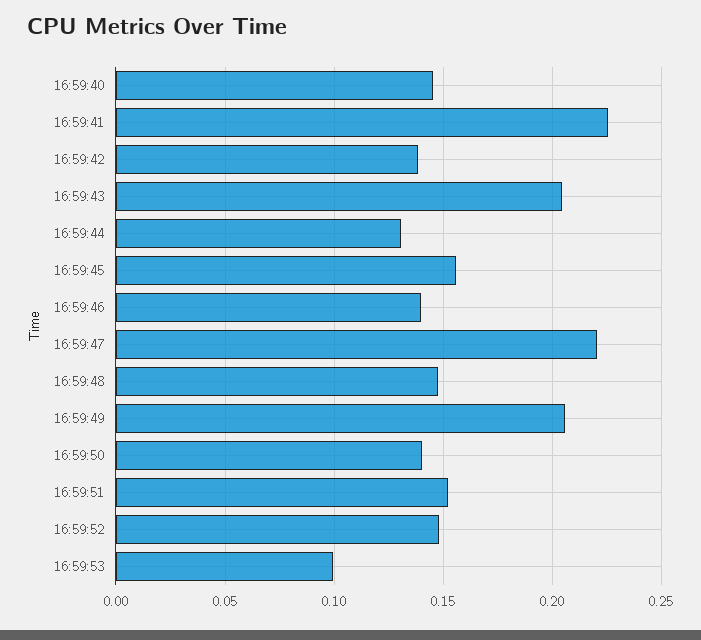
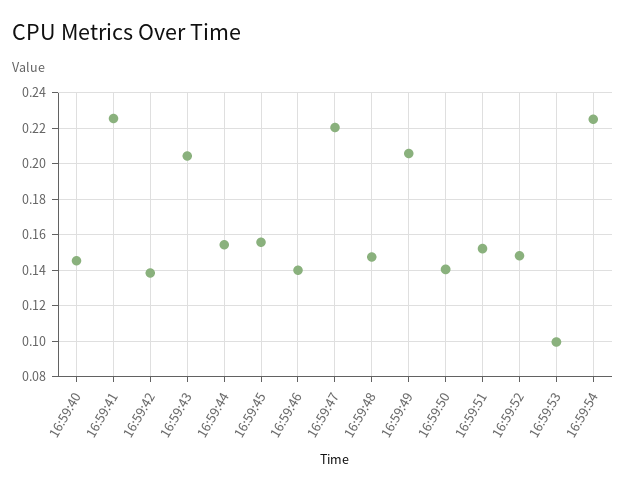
16:59:44: 0.13 -> 0.155
16:59:54: none -> 0.225

